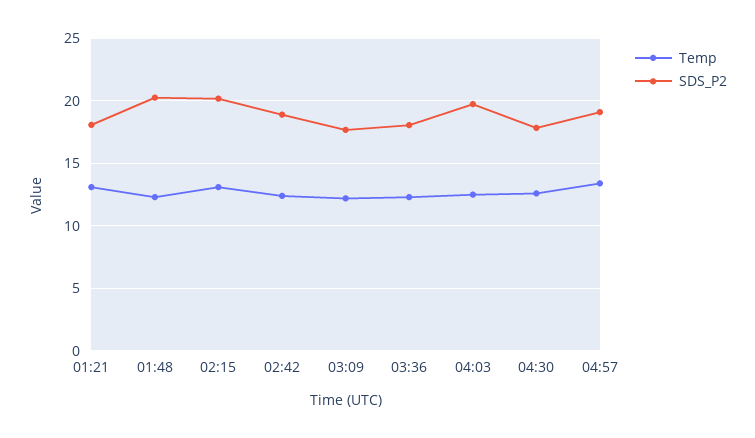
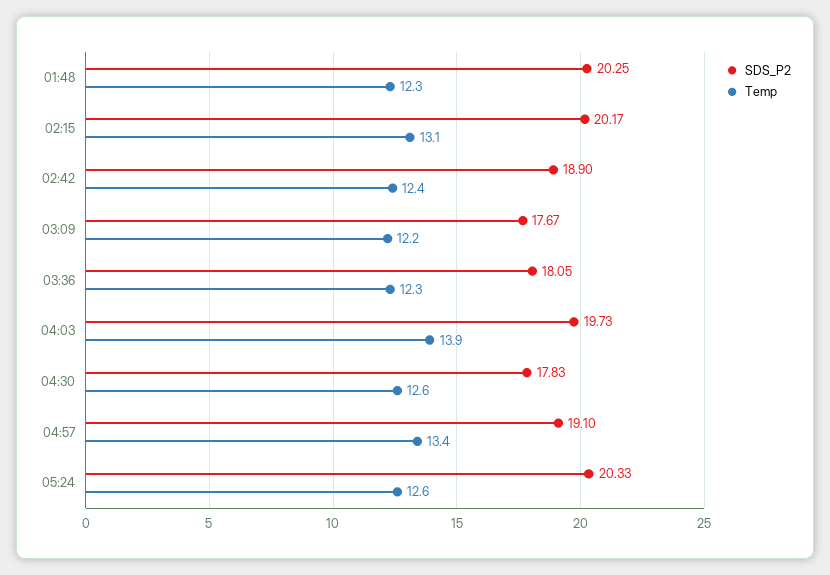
Temp, 01:21: 13 -> none
SDS_P2, 01:21: 18 -> none
Temp, 04:03: 12.5 -> 13.9
SDS_P2, 05:24: none -> 20.33
Temp, 05:24: none -> 12.6

